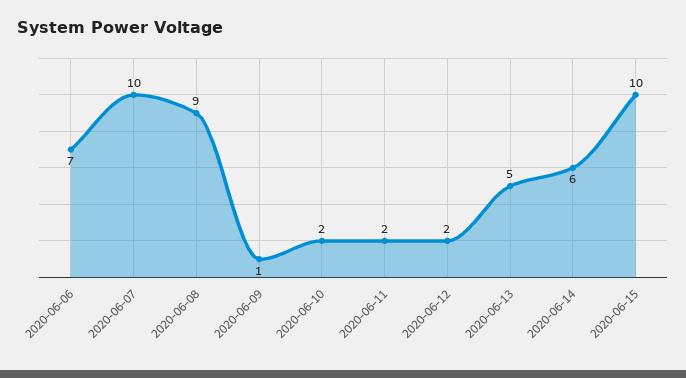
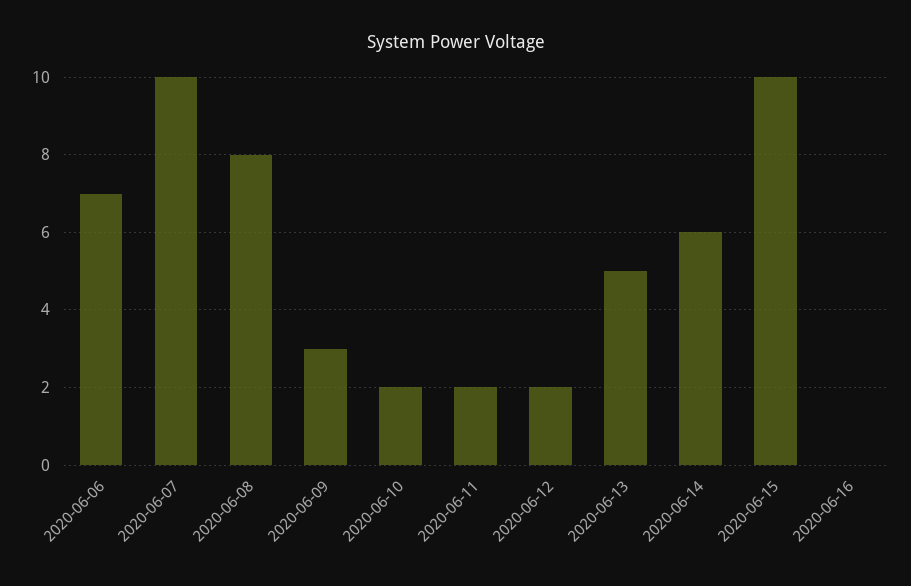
2020-06-08: 9 -> 8
2020-06-09: 1 -> 3
2020-06-16: none -> 0

